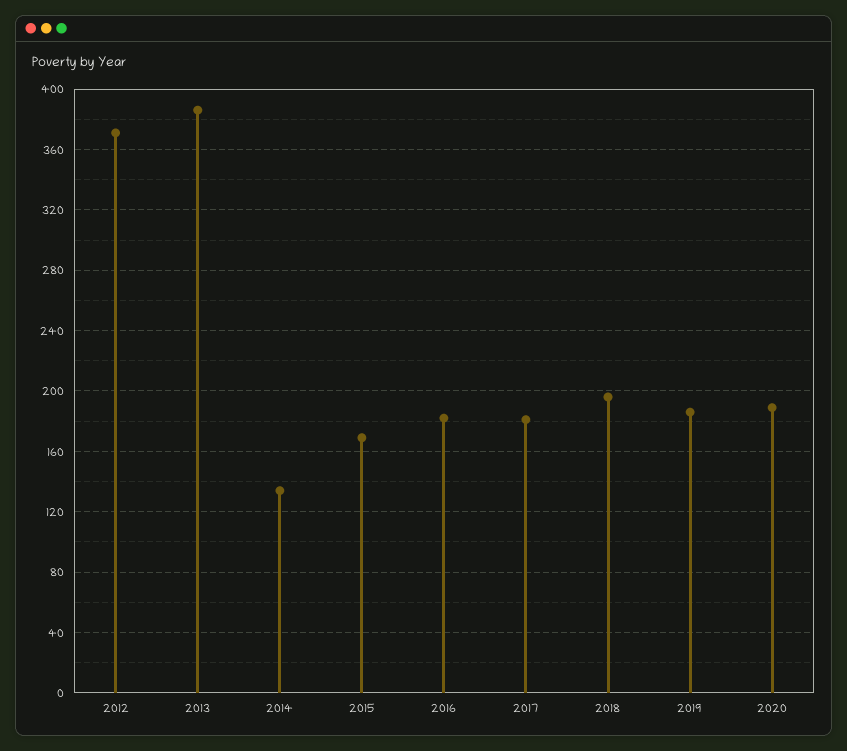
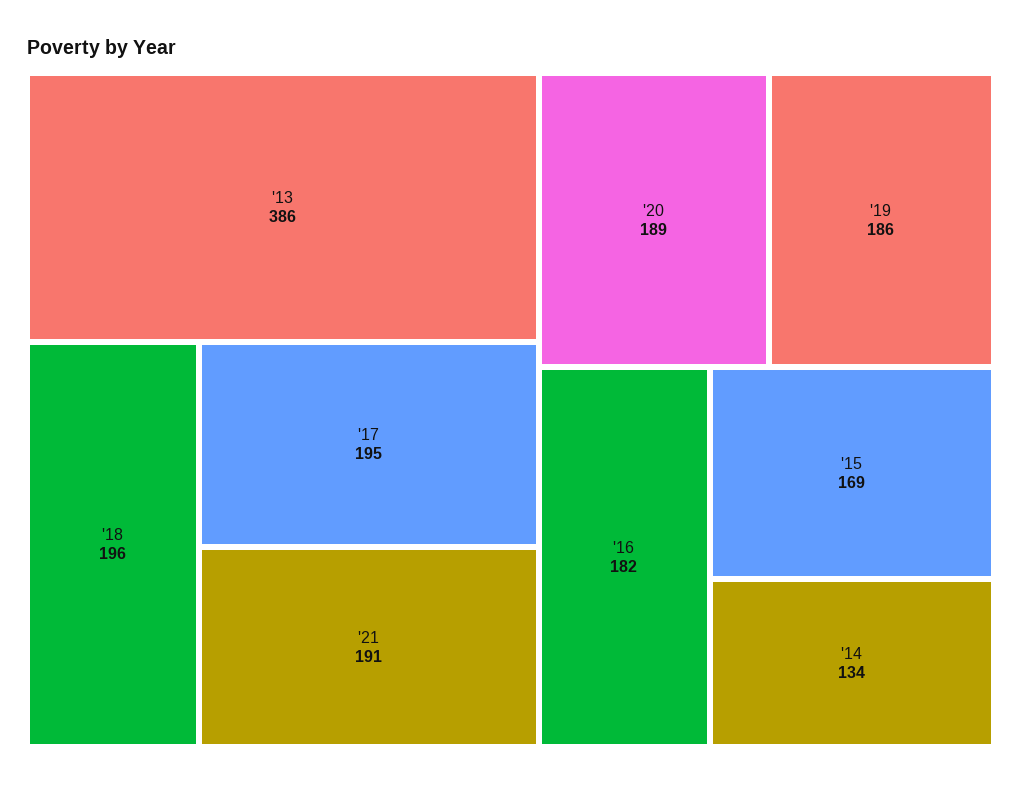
2012: 370 -> none
2017: 180 -> 195
'21: none -> 191

